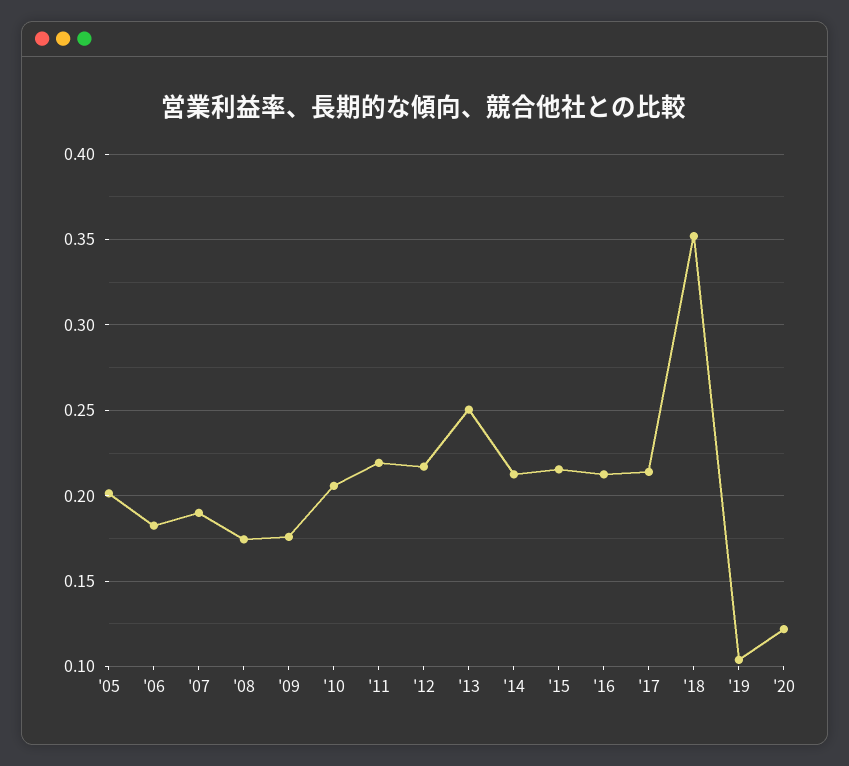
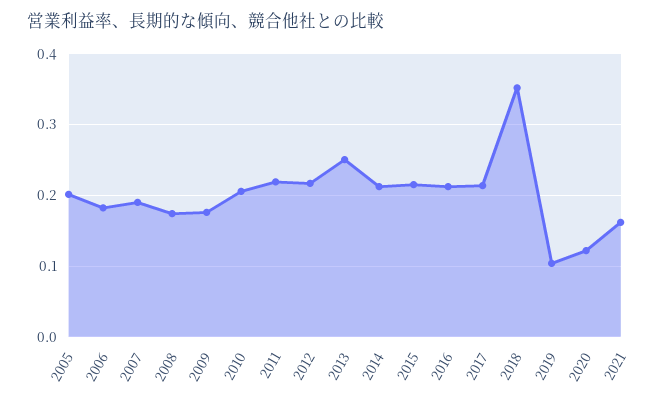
2021: none -> 0.16

